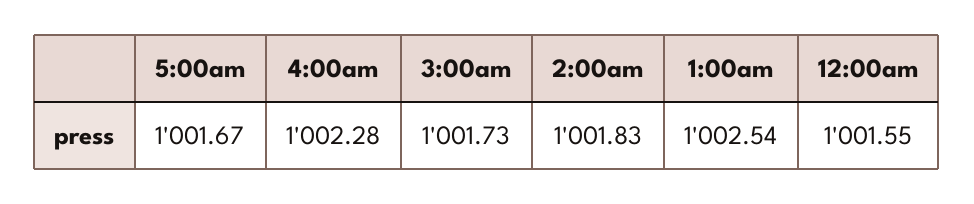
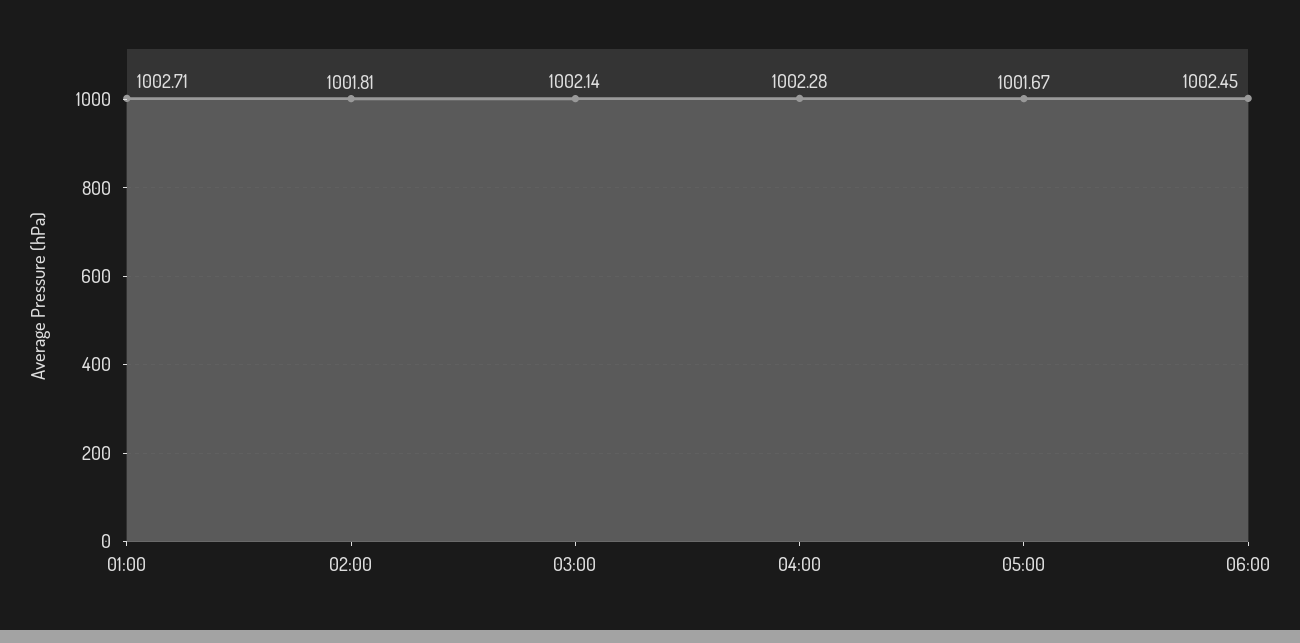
3:00am: 1001.73 -> 1002.14
2:00am: 1001.83 -> 1001.81
1:00am: 1002.54 -> 1002.71
12:00am: 1001.55 -> none
06:00: none -> 1002.45

